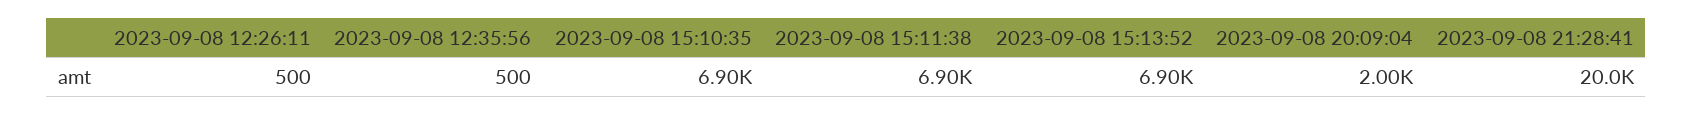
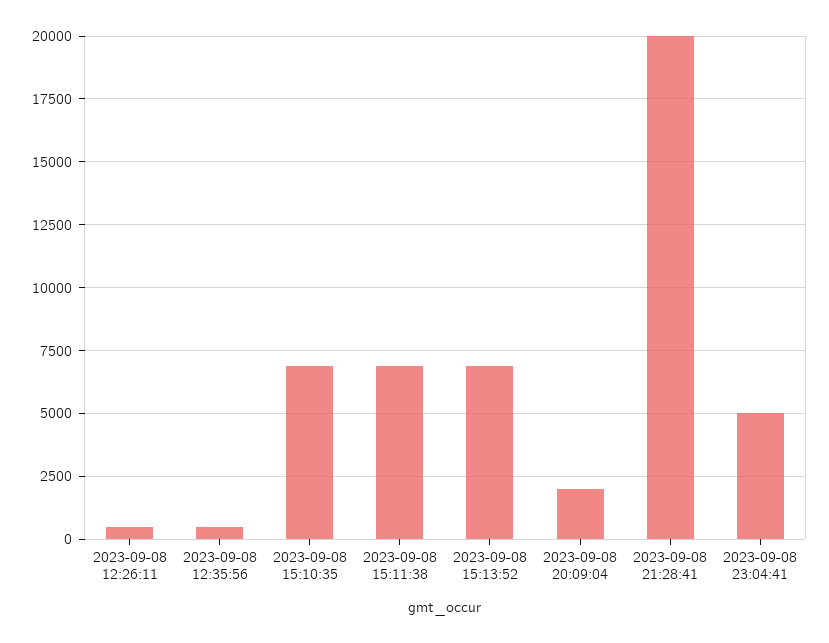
2023-09-08 23:04:41: none -> 5000

